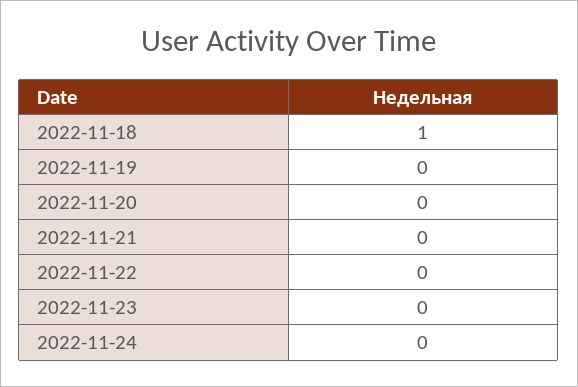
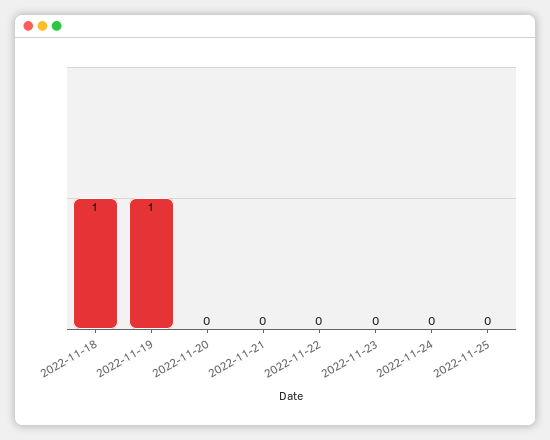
2022-11-19: 0 -> 1
2022-11-25: none -> 0

